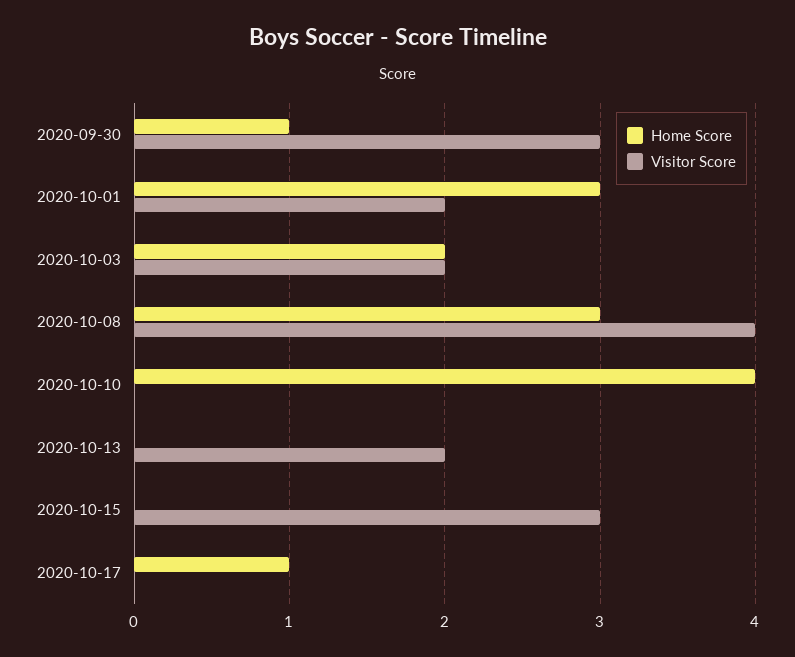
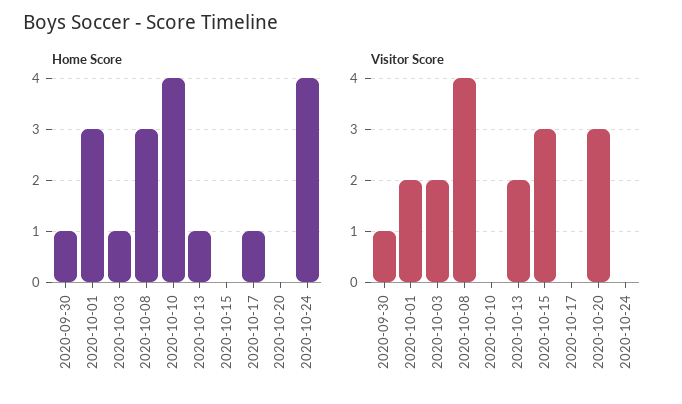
Visitor Score, 2020-09-30: 3 -> 1
Home Score, 2020-10-03: 2 -> 1
Home Score, 2020-10-13: 0 -> 1
Home Score, 2020-10-20: none -> 0
Home Score, 2020-10-24: none -> 4
Visitor Score, 2020-10-20: none -> 3
Visitor Score, 2020-10-24: none -> 0

